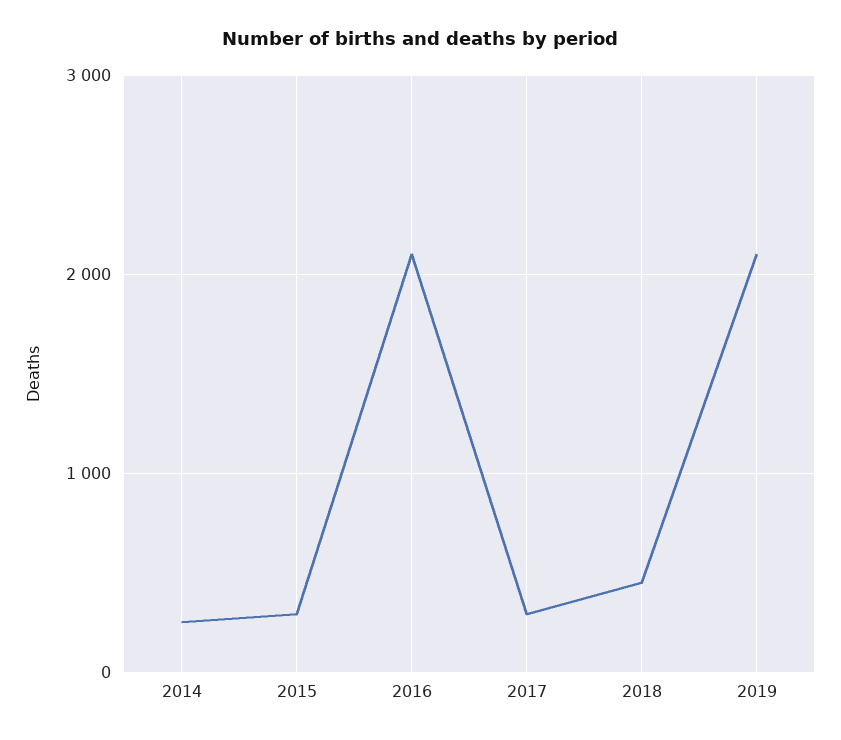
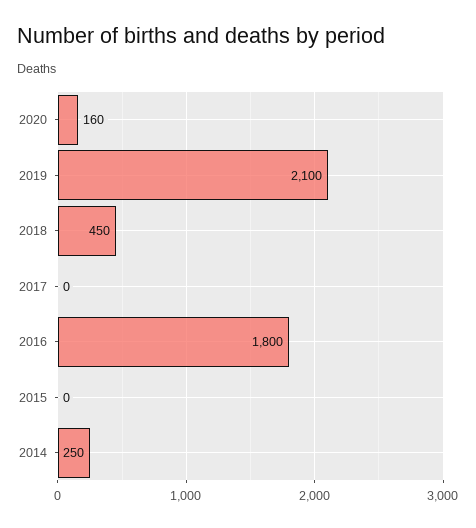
2015: 300 -> 0
2016: 2100 -> 1800
2017: 300 -> 0
2020: none -> 160

